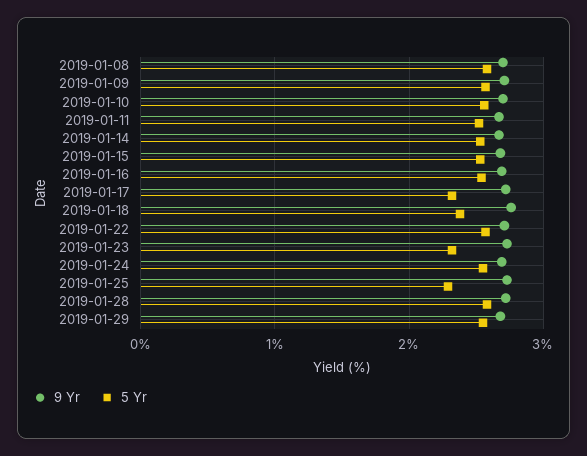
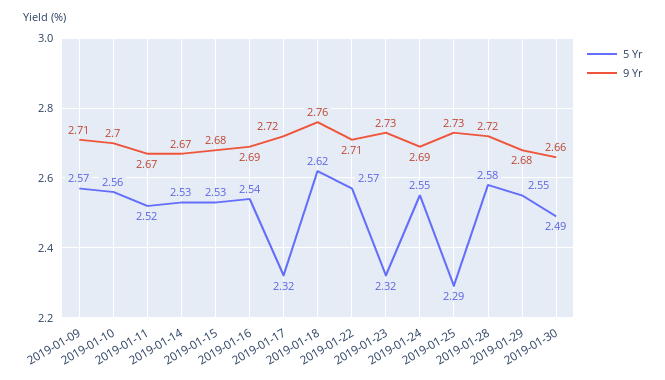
9 Yr, 2019-01-08: 2.7 -> none
5 Yr, 2019-01-08: 2.6 -> none
5 Yr, 2019-01-18: 2.4 -> 2.62
5 Yr, 2019-01-30: none -> 2.49
9 Yr, 2019-01-30: none -> 2.66

